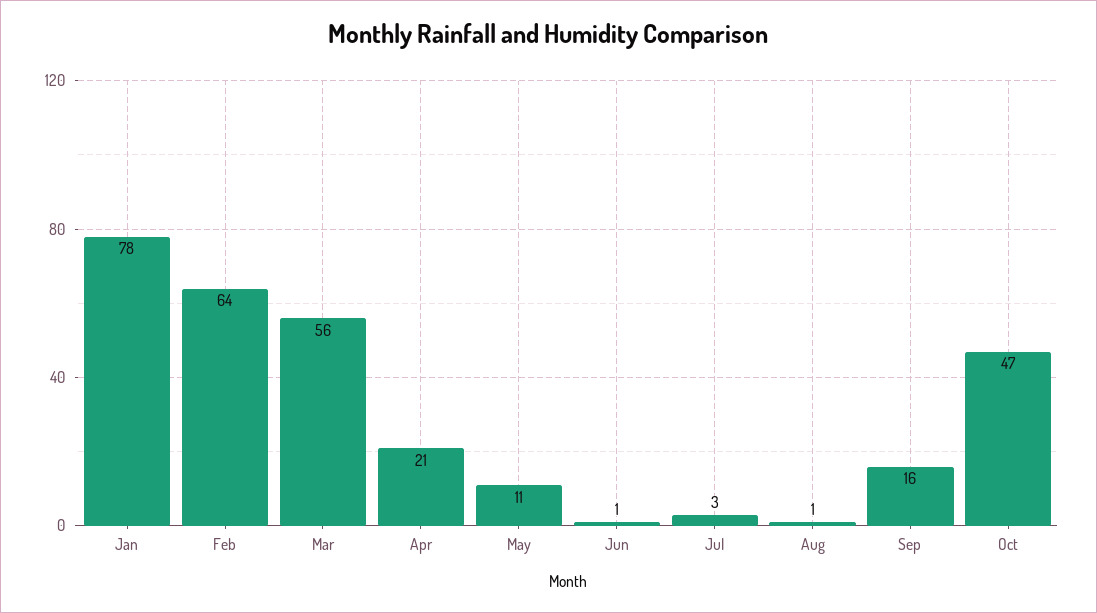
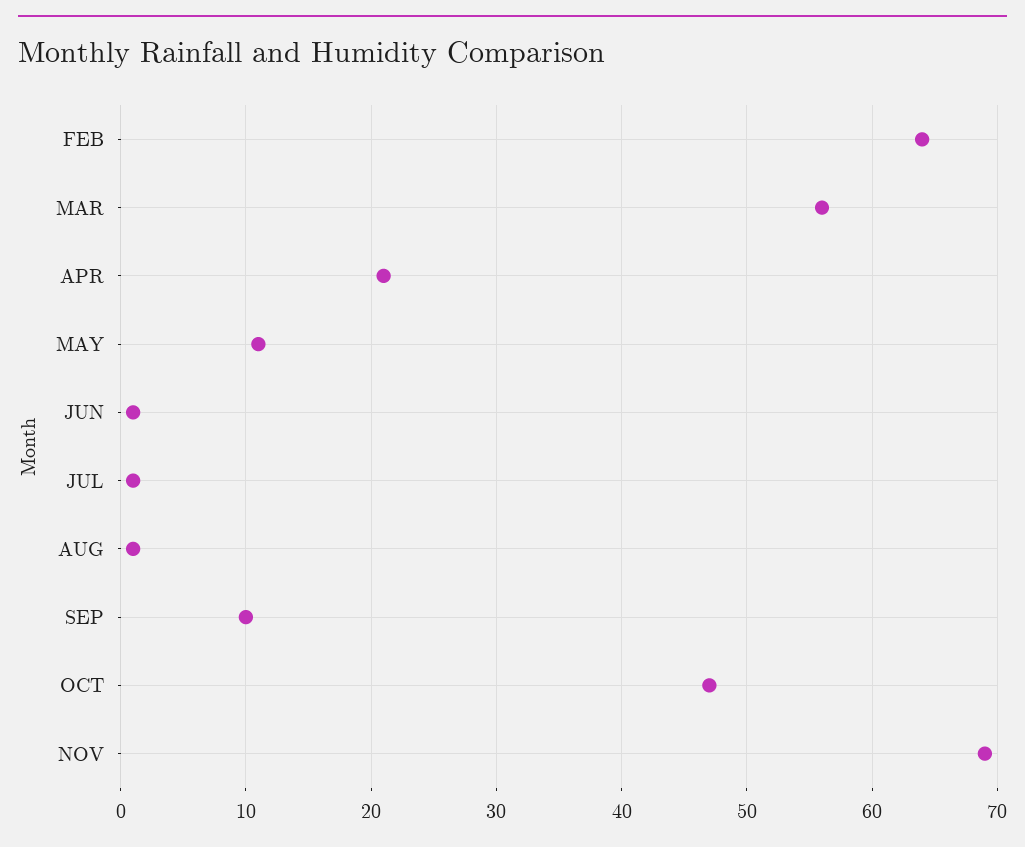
Jan: 78 -> none
Jul: 3 -> 1
Sep: 16 -> 10
NOV: none -> 69

